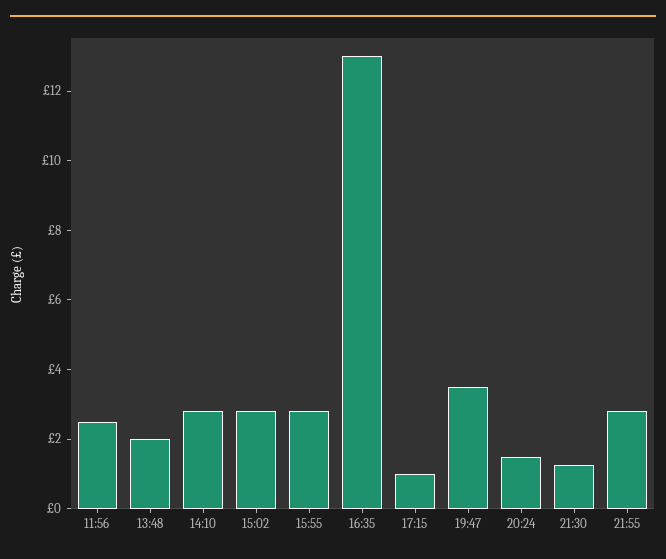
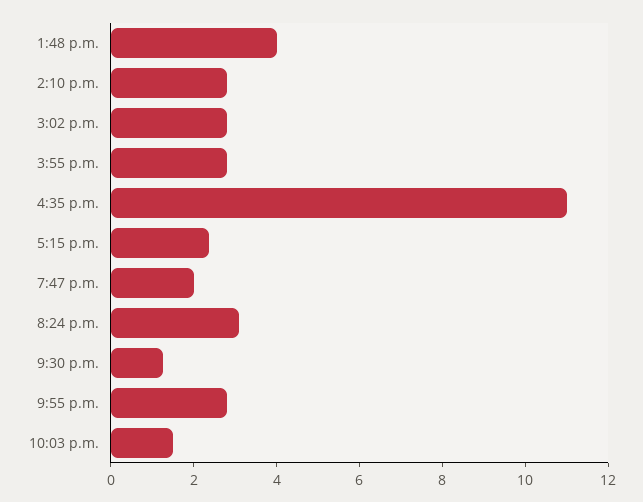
11:56: 2.5 -> none
13:48: 2 -> 4
16:35: 13 -> 11
17:15: 1 -> 2.5
19:47: 3.5 -> 2
20:24: 1.5 -> 3
10:03 p.m.: none -> 1.5

